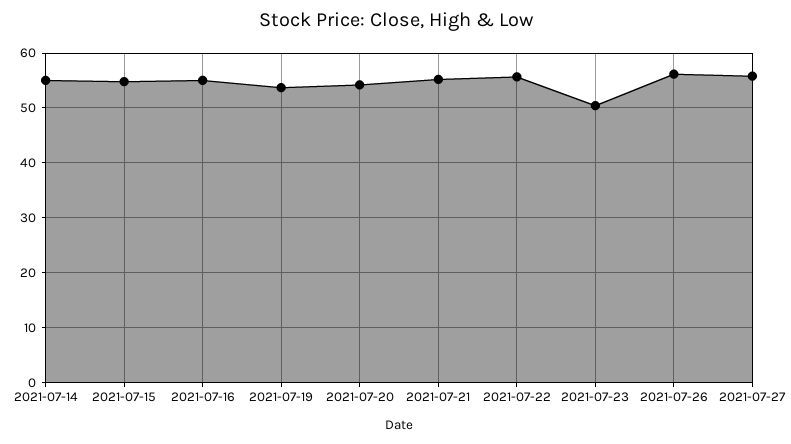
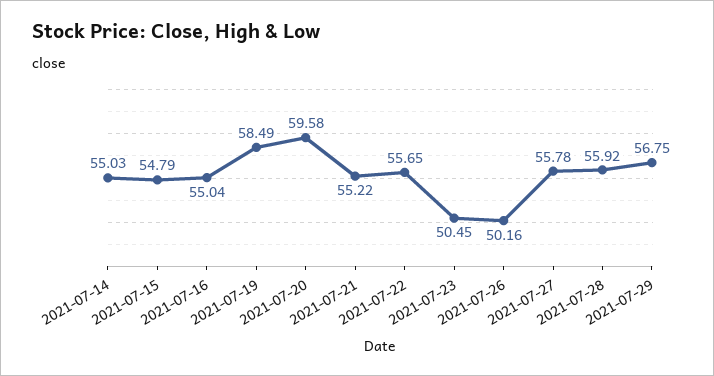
2021-07-19: 54 -> 58.49
2021-07-20: 54 -> 59.58
2021-07-26: 56 -> 50.16
2021-07-28: none -> 55.92
2021-07-29: none -> 56.75

